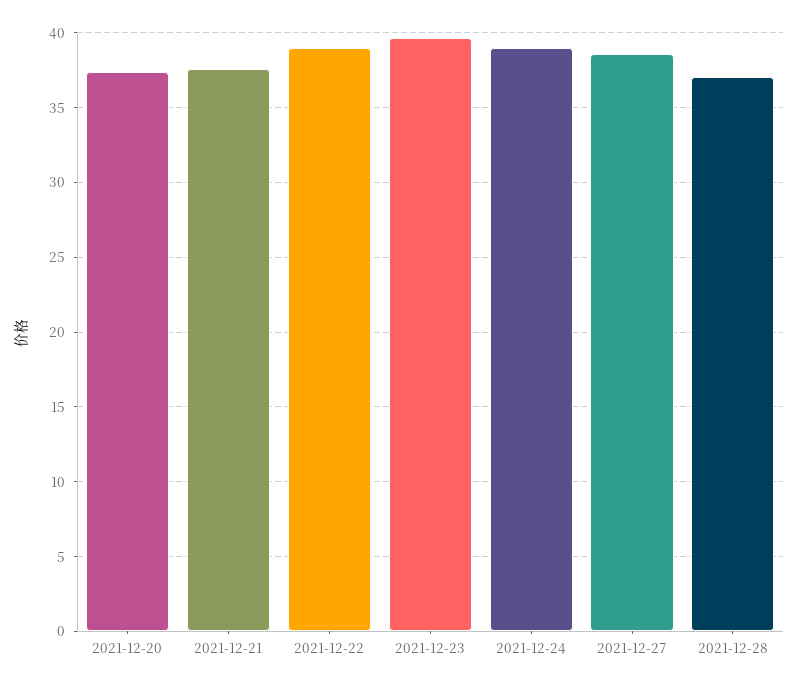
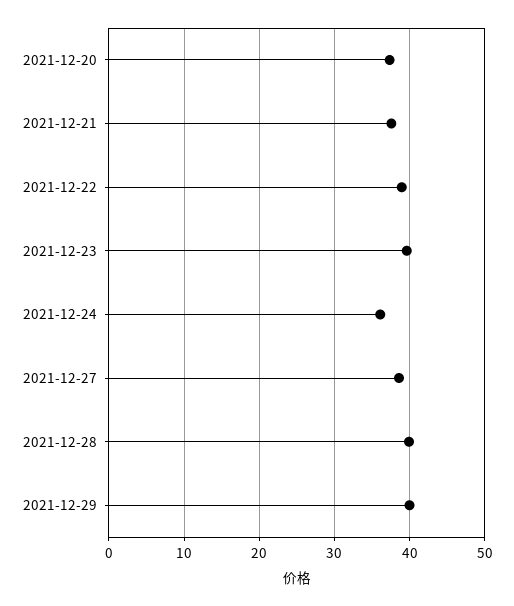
2021-12-24: 39 -> 36
2021-12-28: 37 -> 40
2021-12-29: none -> 40

